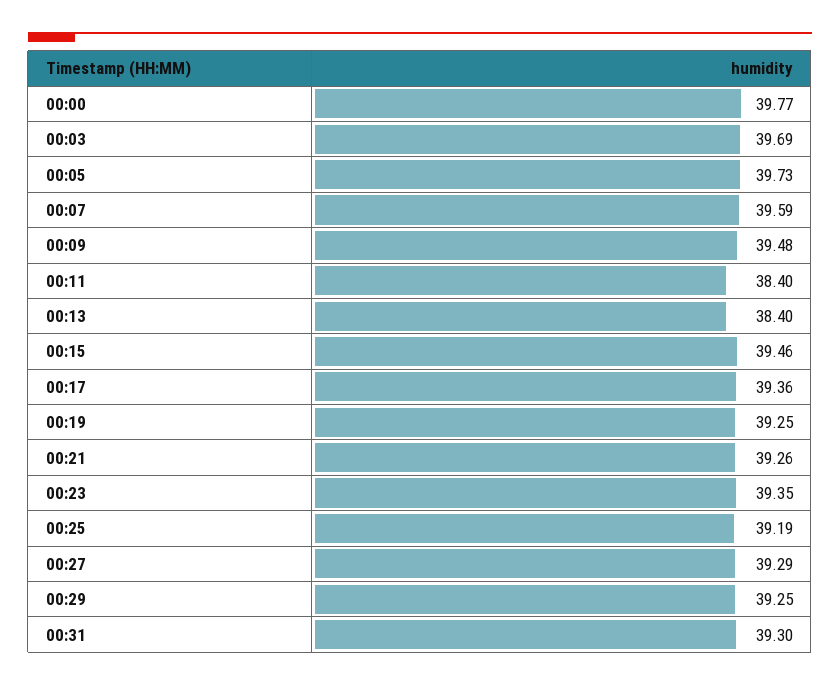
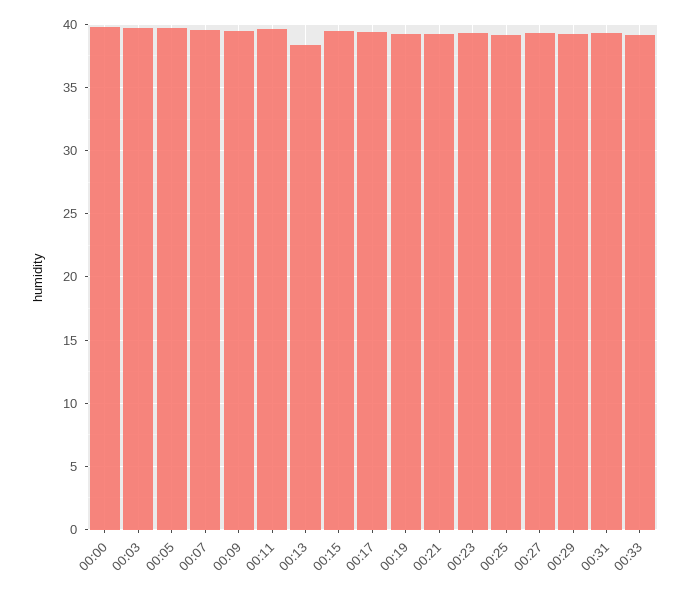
00:11: 38.4 -> 39.5
00:33: none -> 39

